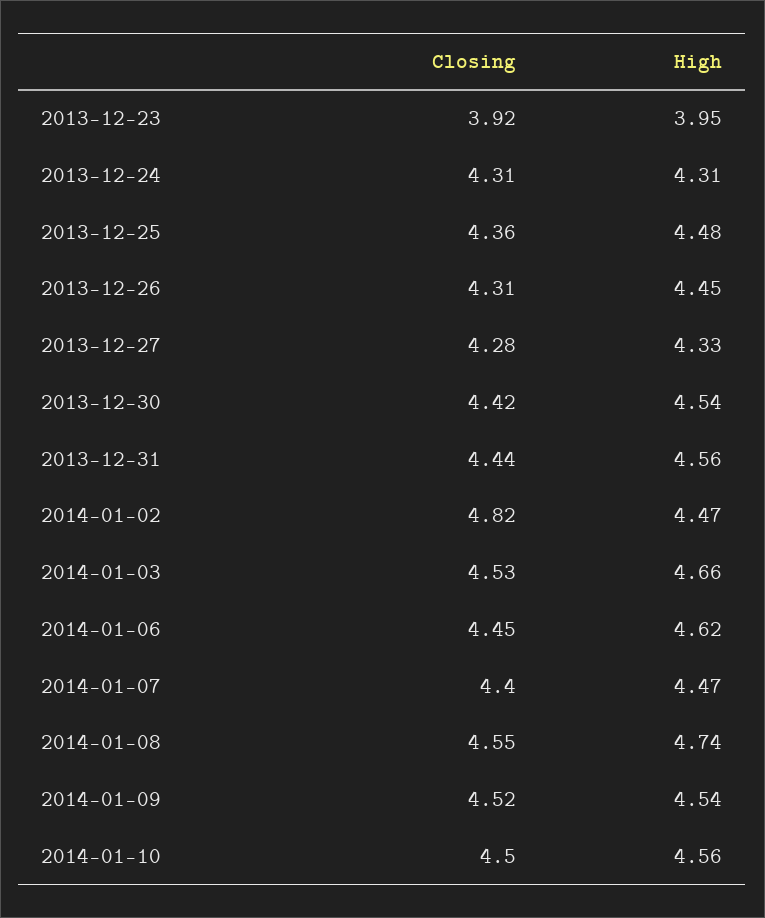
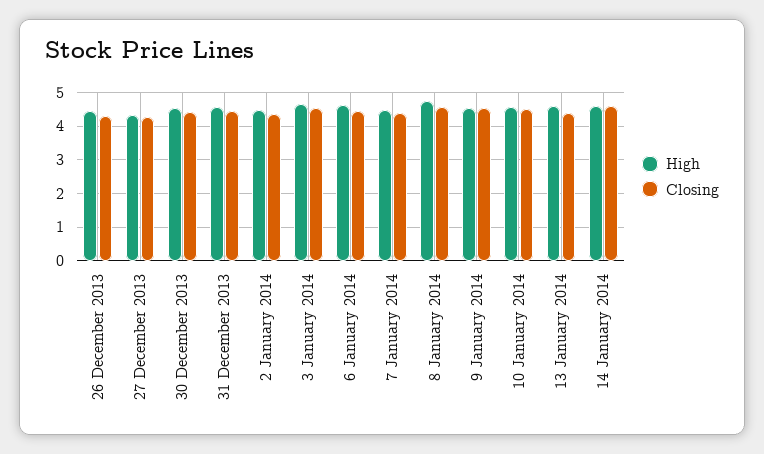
Closing, 2013-12-23: 3.92 -> none
High, 2013-12-23: 3.95 -> none
Closing, 2013-12-24: 4.31 -> none
High, 2013-12-24: 4.31 -> none
Closing, 2013-12-25: 4.36 -> none
High, 2013-12-25: 4.48 -> none
Closing, 2014-01-02: 4.82 -> 4.4
High, 13 January 2014: none -> 4.6
Closing, 13 January 2014: none -> 4.4
High, 14 January 2014: none -> 4.6
Closing, 14 January 2014: none -> 4.6

